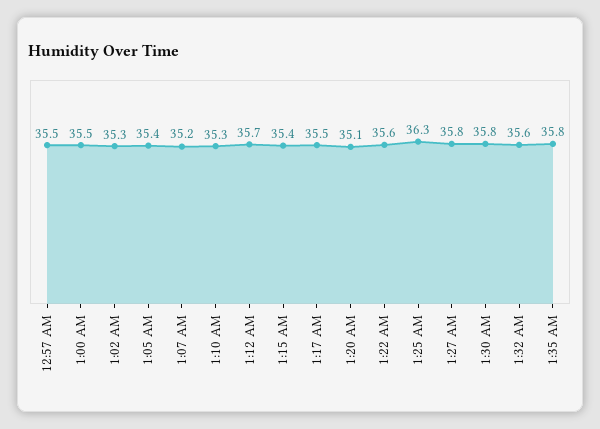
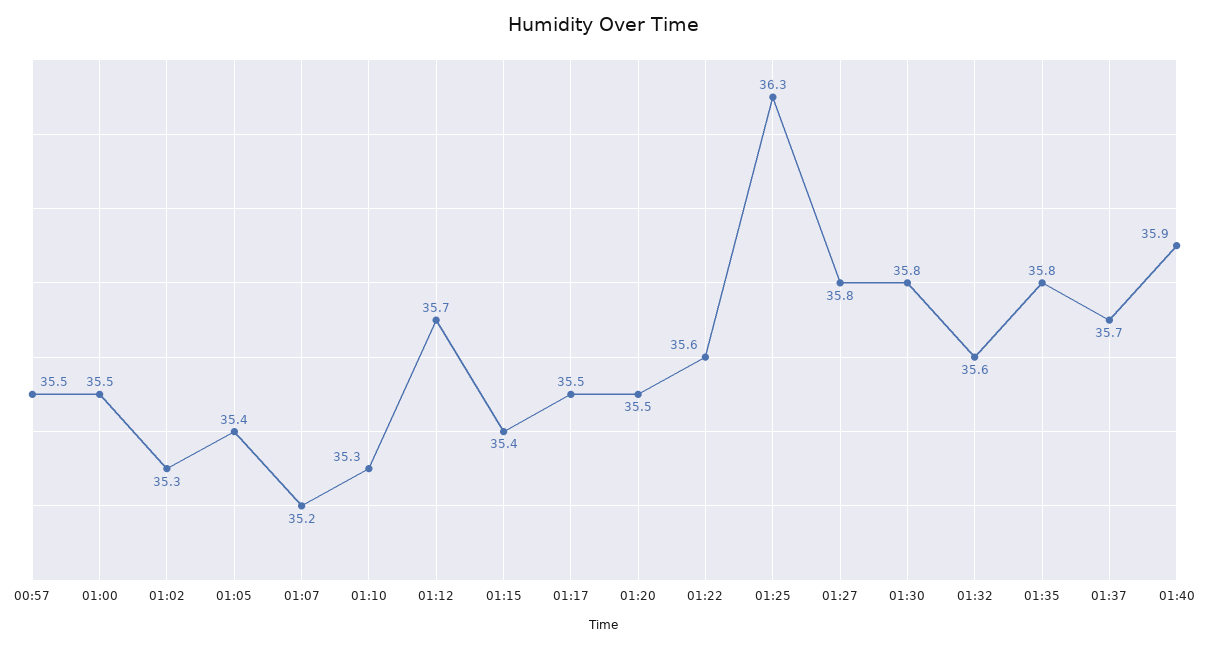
1:20 AM: 35.1 -> 35.5
01:37: none -> 35.7
01:40: none -> 35.9

